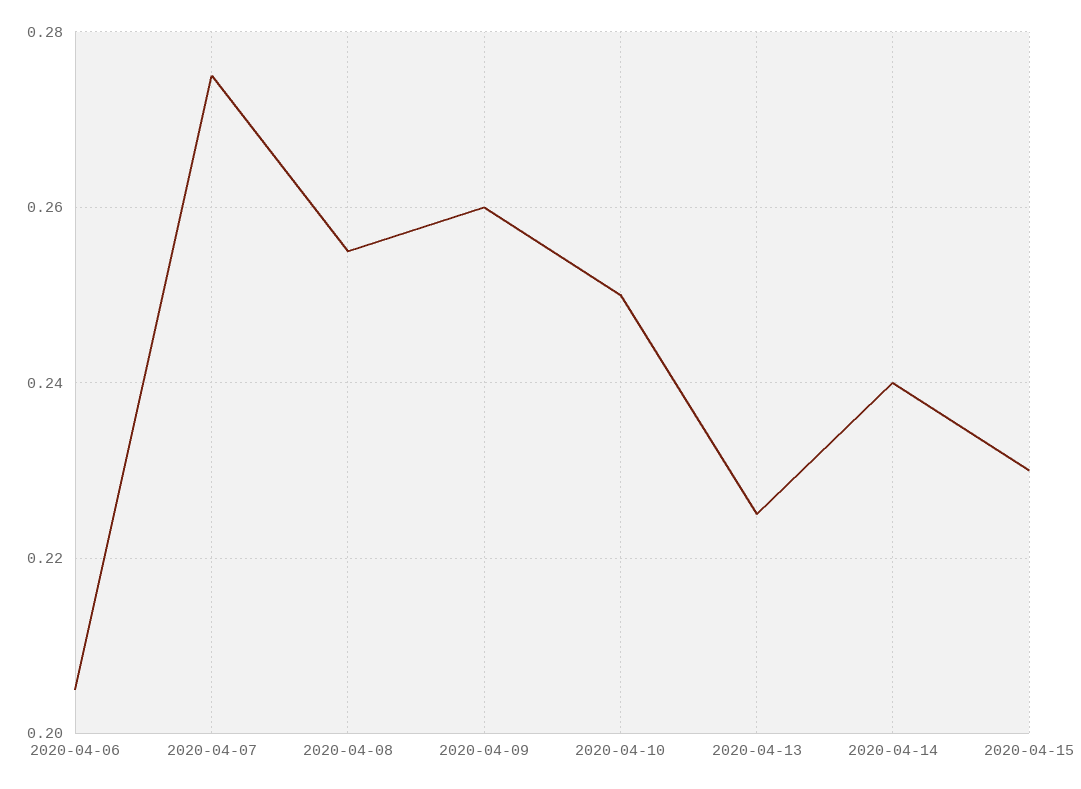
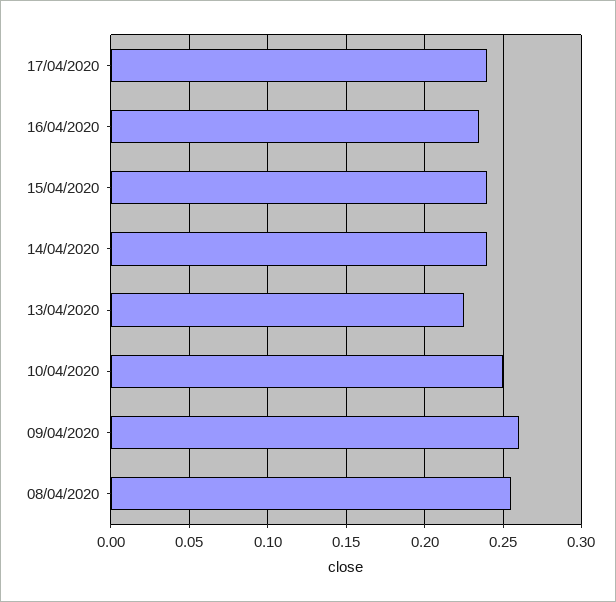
2020-04-06: 0.205 -> none
2020-04-07: 0.275 -> none
2020-04-15: 0.23 -> 0.24
17/04/2020: none -> 0.24
16/04/2020: none -> 0.235

